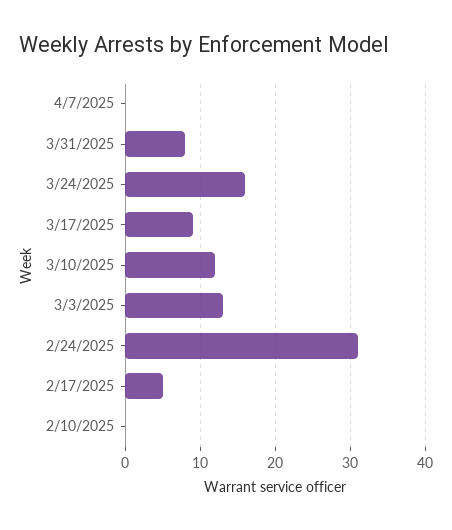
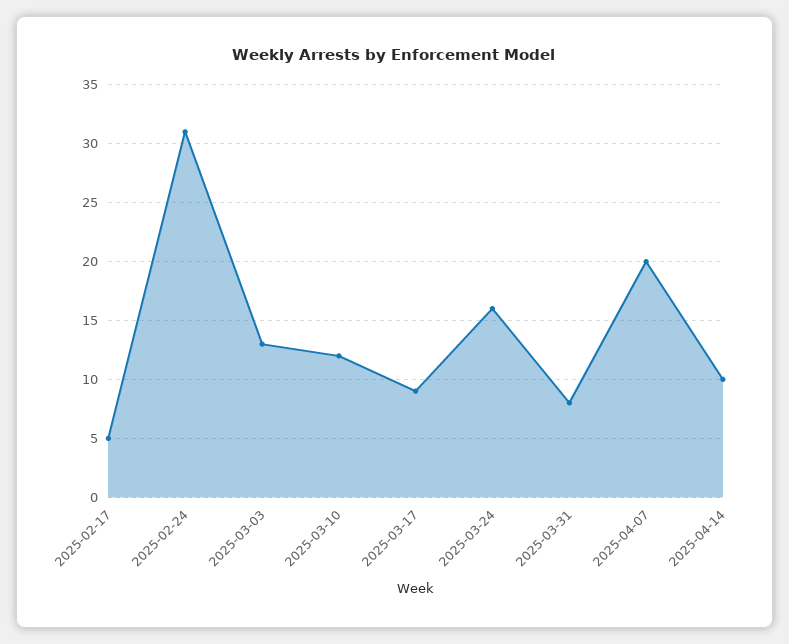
4/7/2025: 0 -> 20
2/10/2025: 0 -> none
2025-04-14: none -> 10

